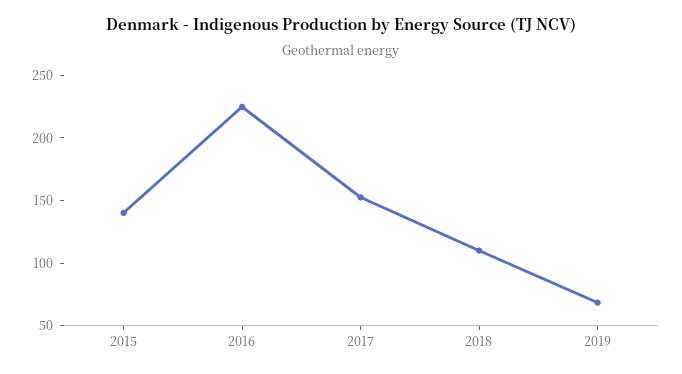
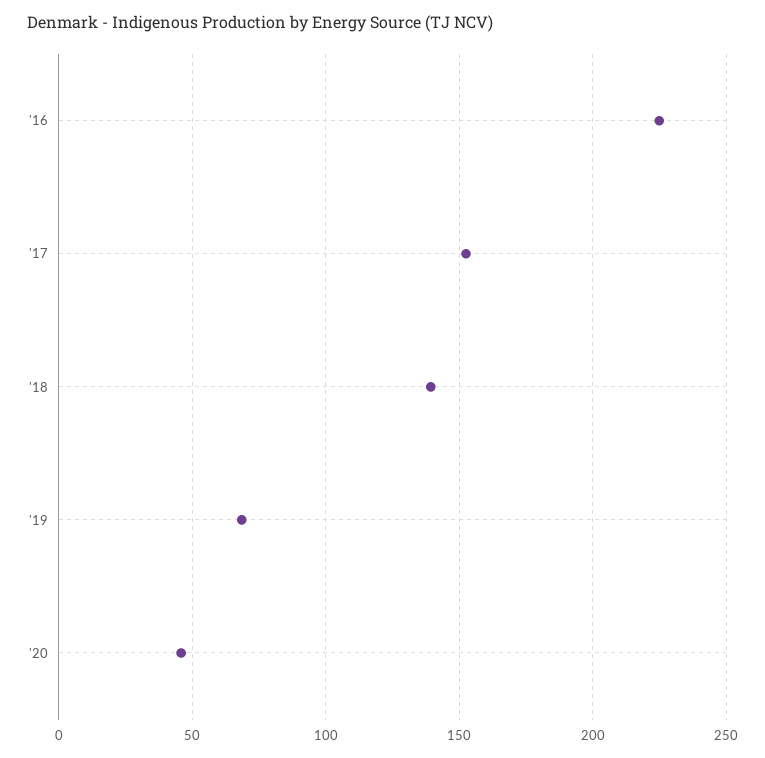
2015: 140 -> none
2018: 110 -> 140
'20: none -> 45

